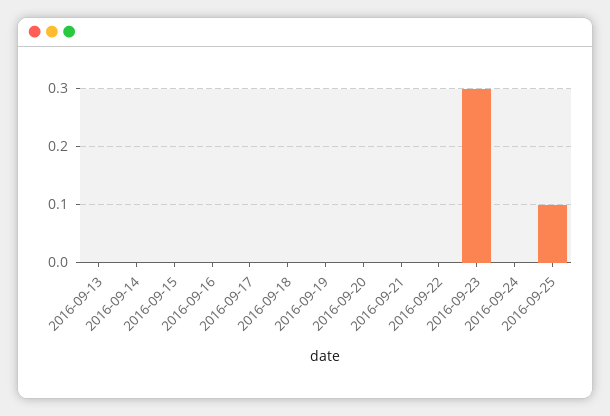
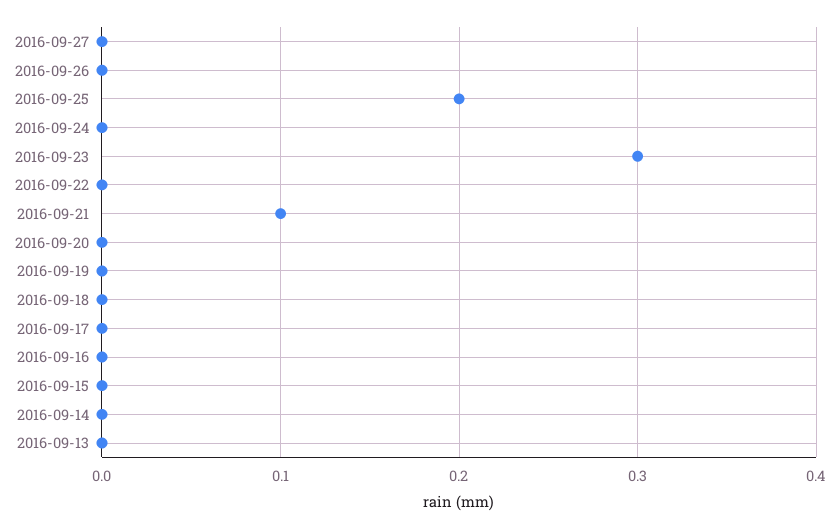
2016-09-21: 0 -> 0.1
2016-09-25: 0.1 -> 0.2
2016-09-27: none -> 0
2016-09-26: none -> 0

